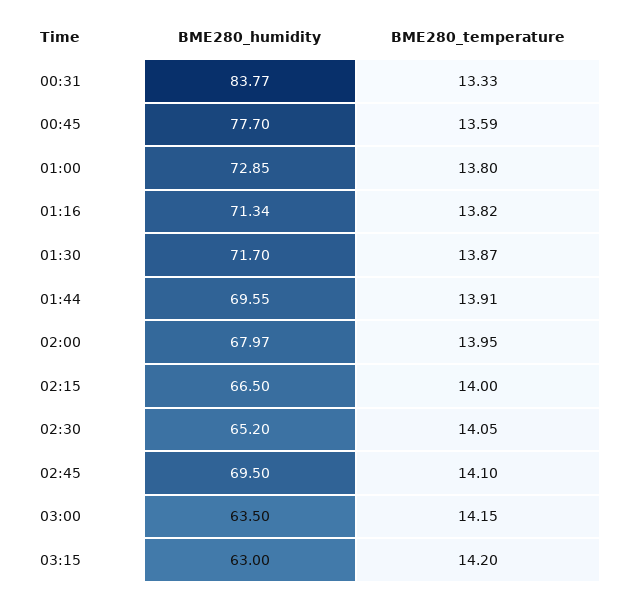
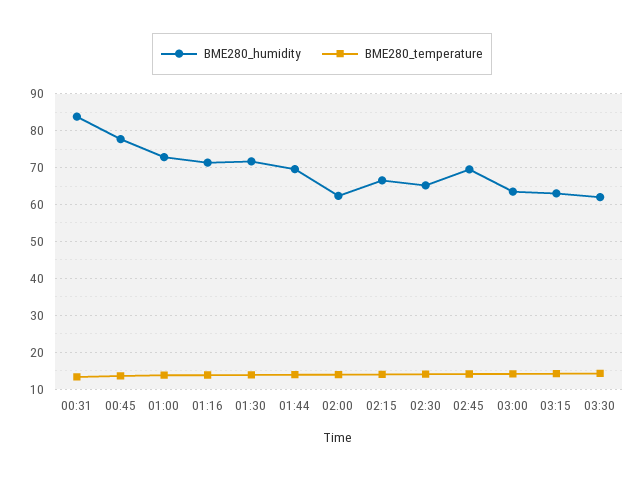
BME280_humidity, 02:00: 67.97 -> 62
BME280_humidity, 03:30: none -> 62
BME280_temperature, 03:30: none -> 14

